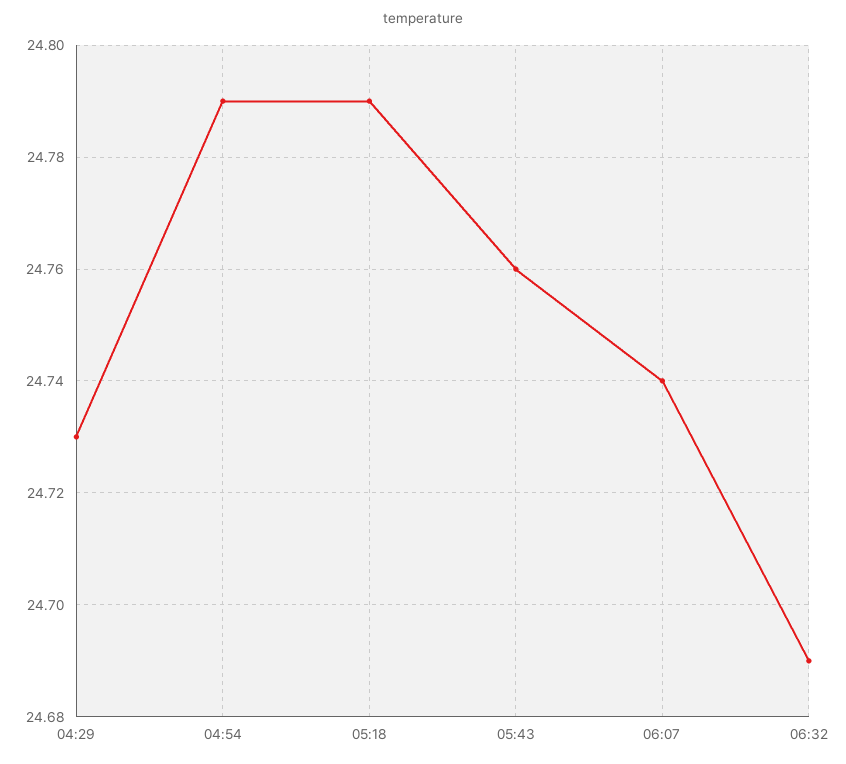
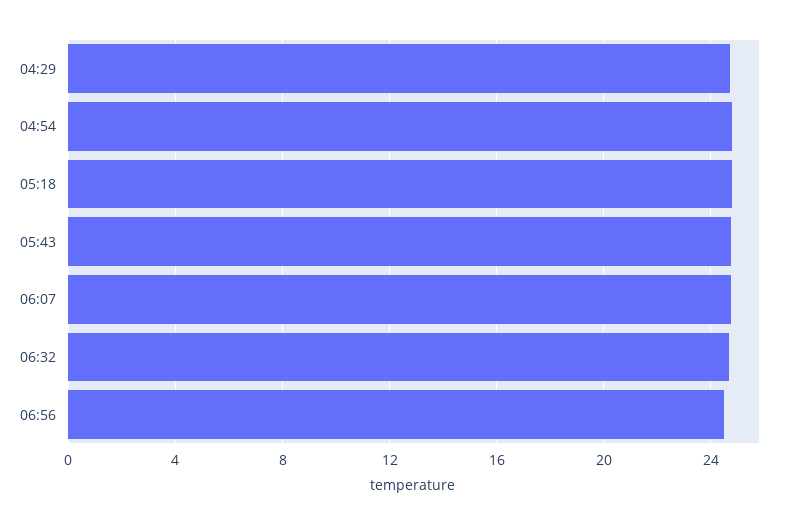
06:56: none -> 24.5

